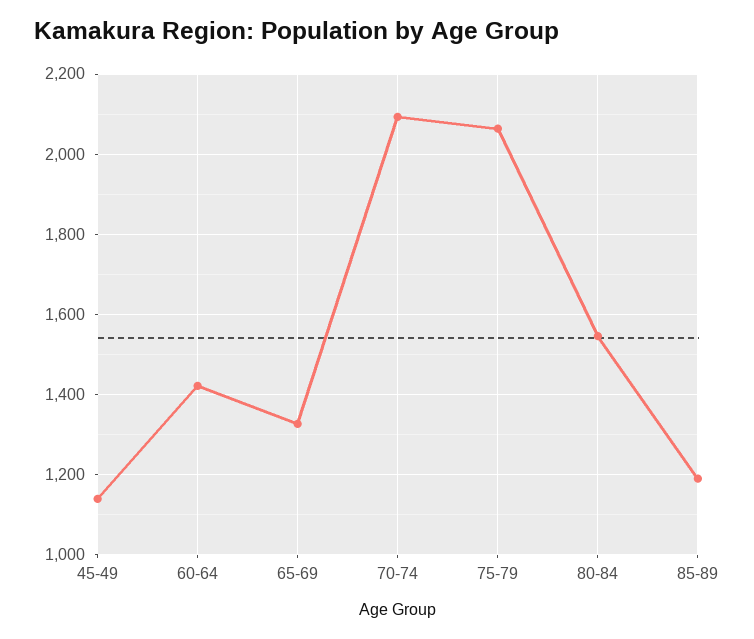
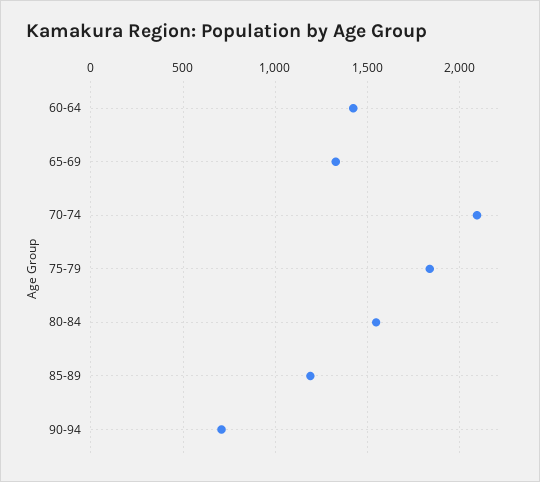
45-49: 1140 -> none
75-79: 2060 -> 1850
90-94: none -> 700

